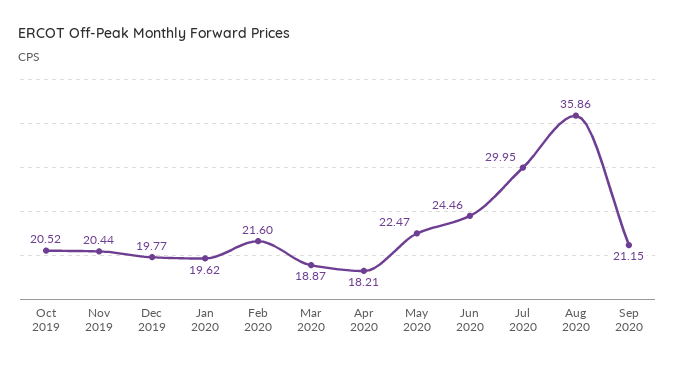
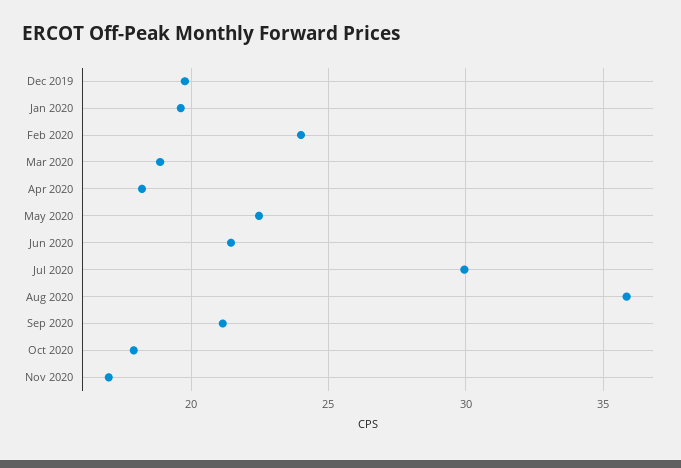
Oct 2019: 20.52 -> none
Nov 2019: 20.44 -> none
Feb 2020: 21.6 -> 24
Jun 2020: 24.46 -> 21.5
Oct 2020: none -> 18
Nov 2020: none -> 17

